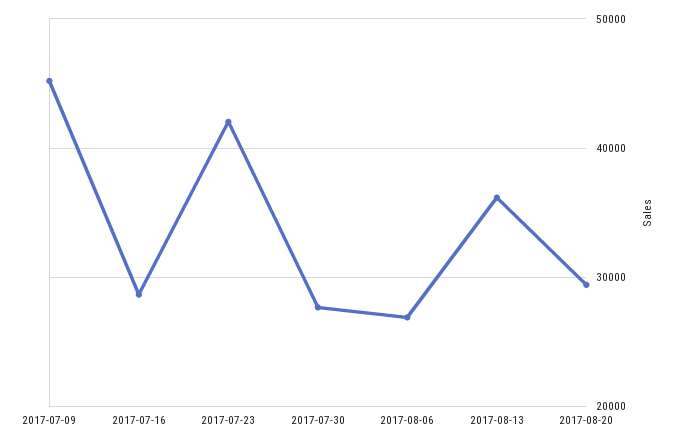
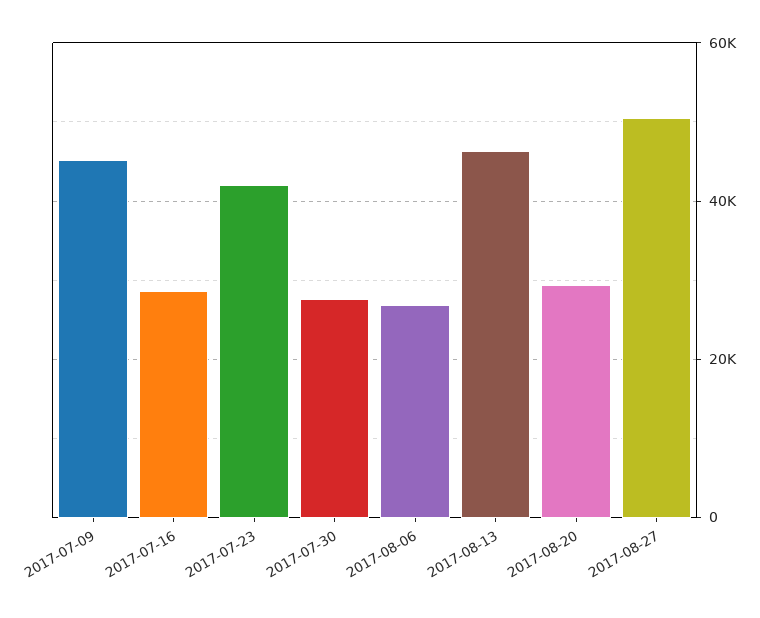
2017-08-13: 36000 -> 46000
2017-08-27: none -> 50000

